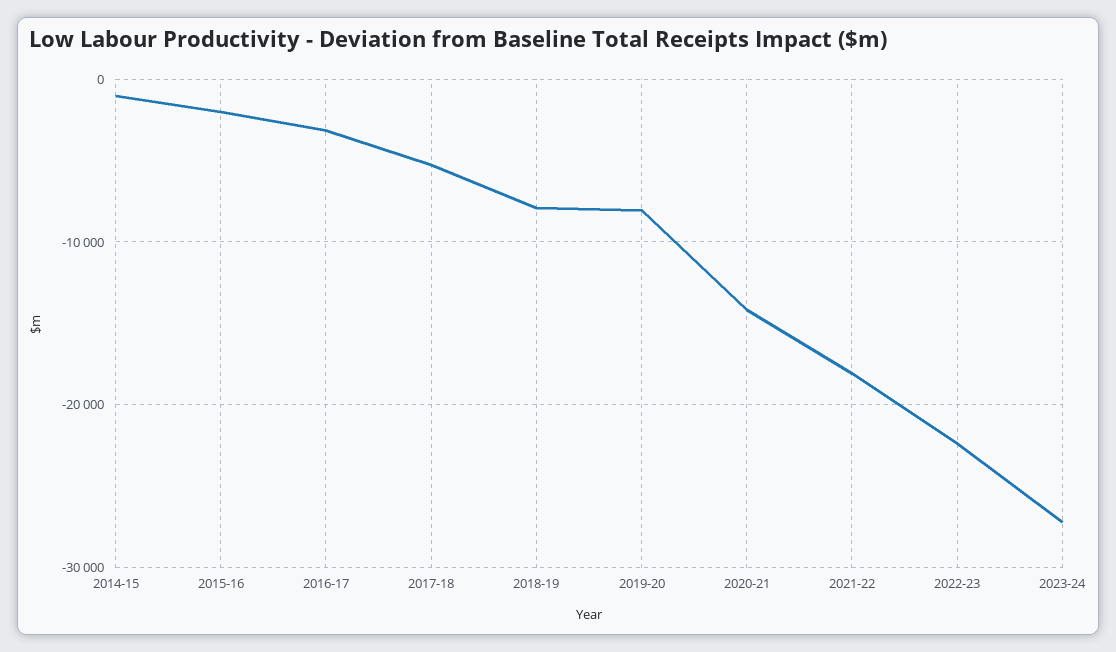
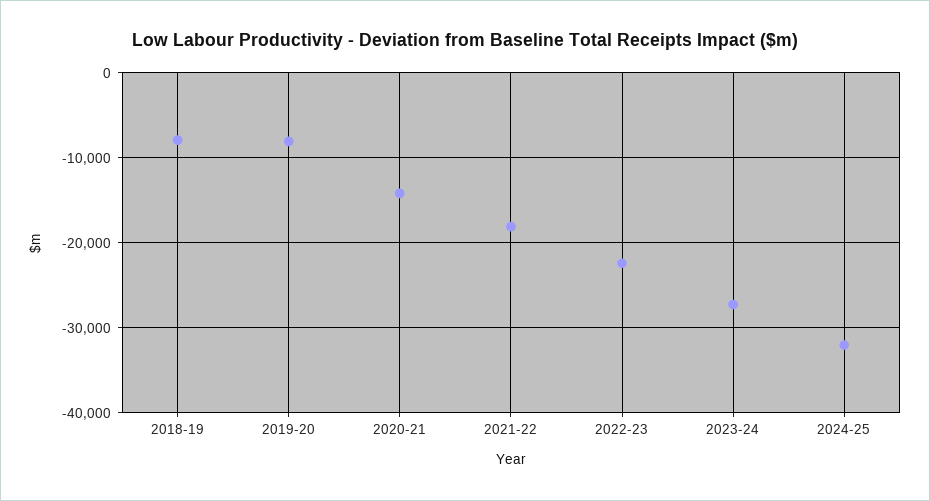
2014-15: -1000 -> none
2015-16: -2000 -> none
2016-17: -3000 -> none
2017-18: -5000 -> none
2024-25: none -> -32000

